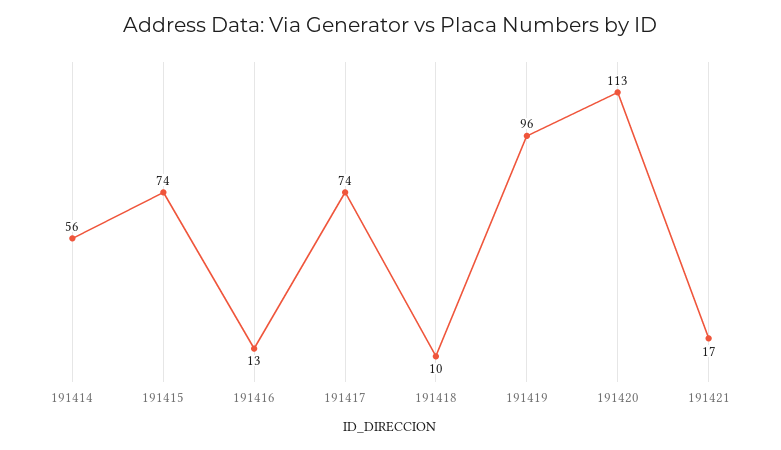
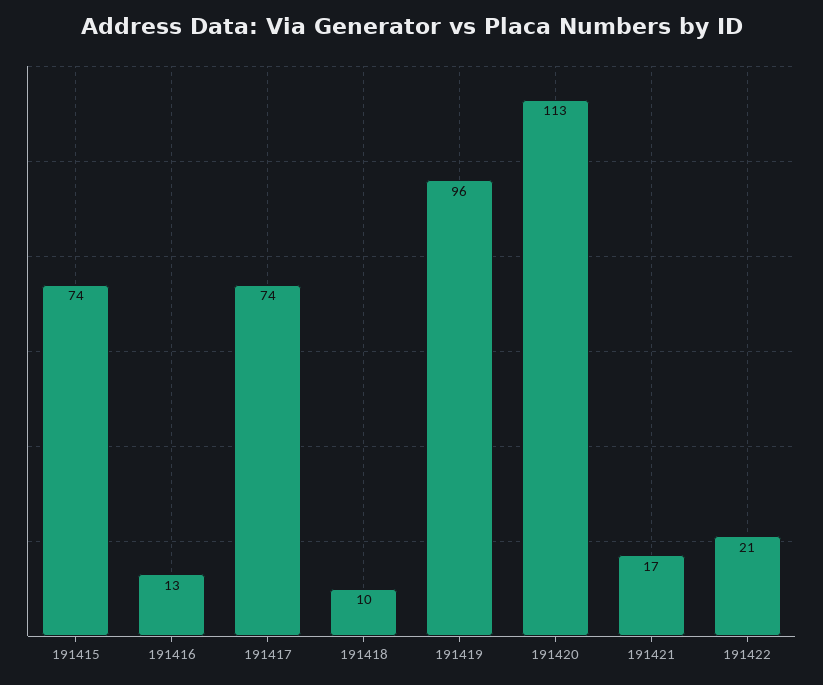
191414: 56 -> none
191422: none -> 21

